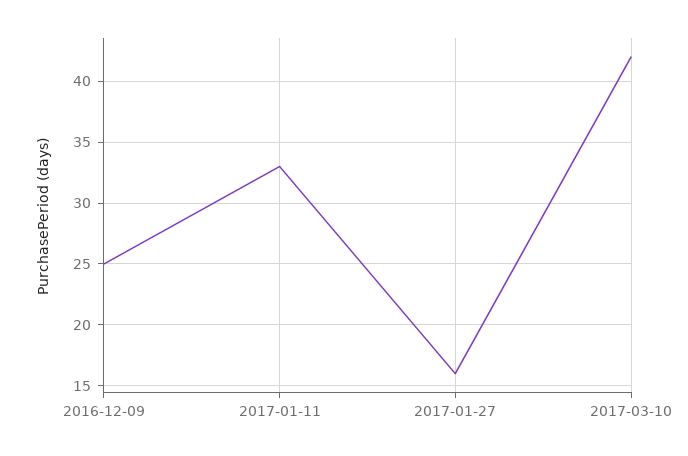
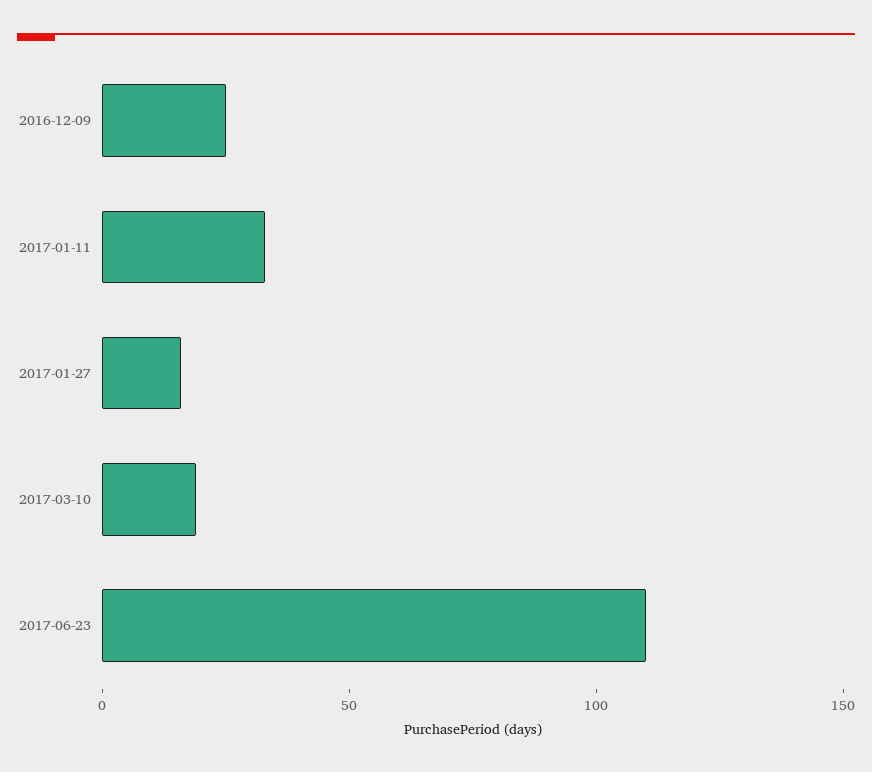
2017-03-10: 42 -> 20
2017-06-23: none -> 110

